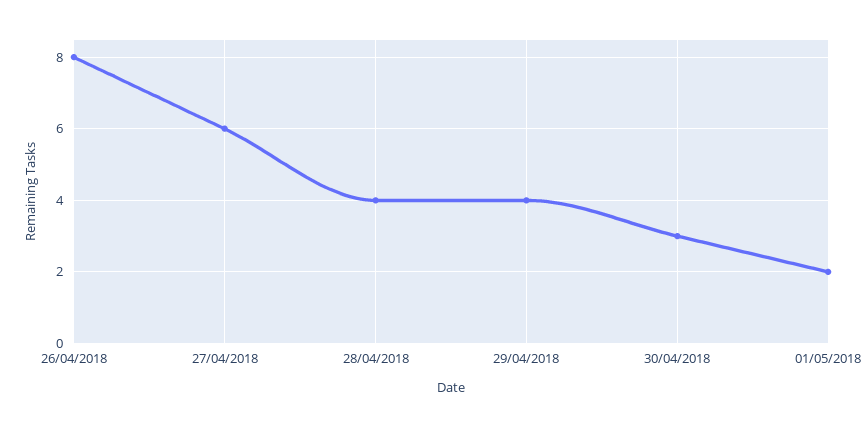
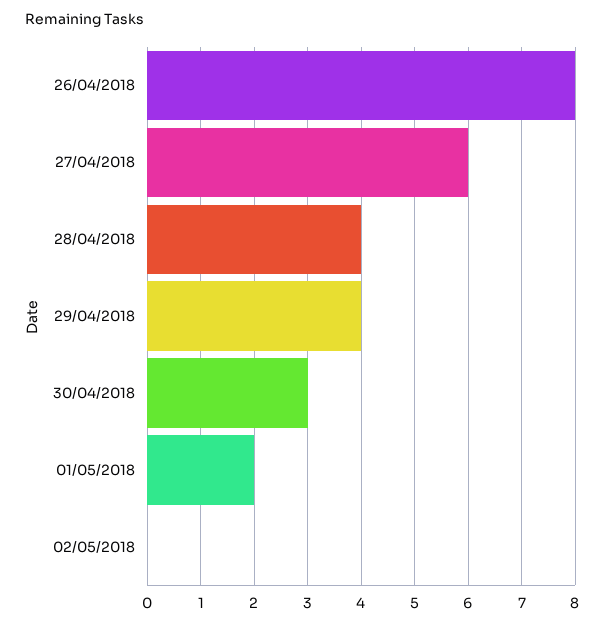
02/05/2018: none -> 0

